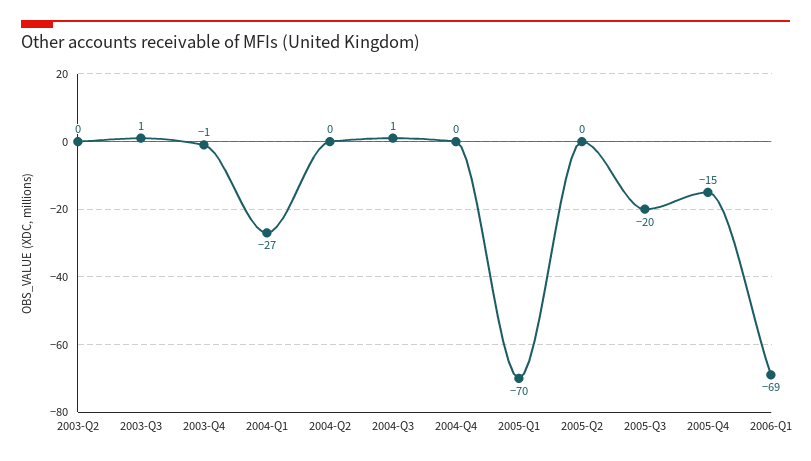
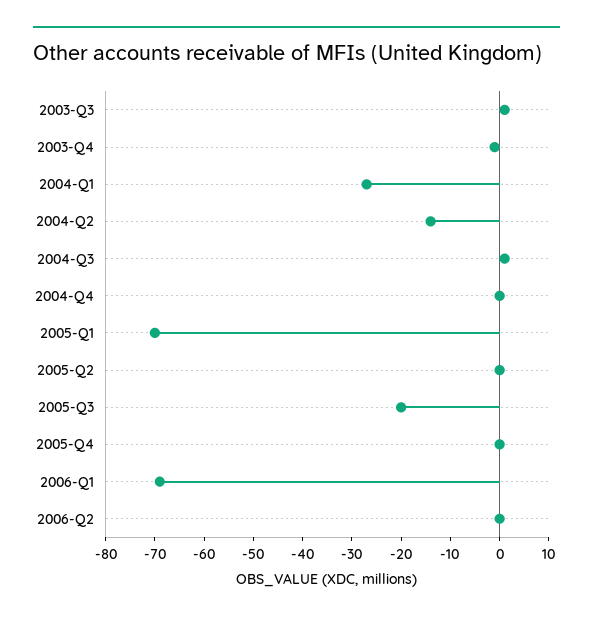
2003-Q2: 0 -> none
2004-Q2: 0 -> -15
2005-Q4: -15 -> 0
2006-Q2: none -> 0

